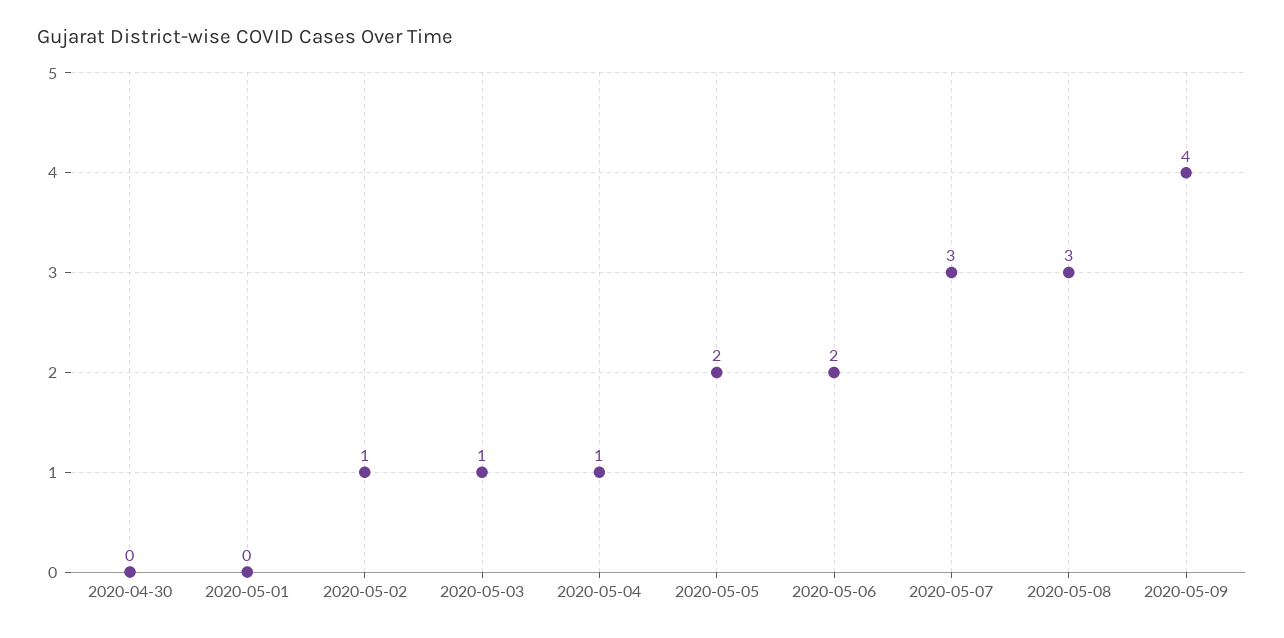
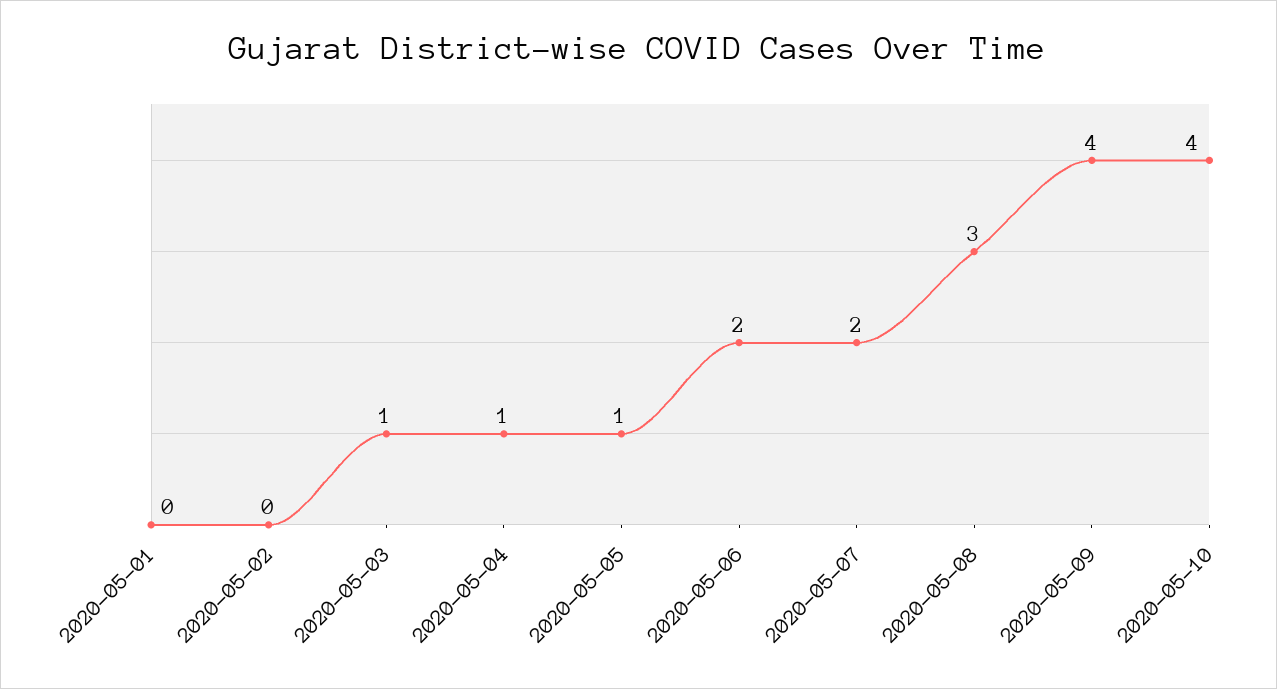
2020-04-30: 0 -> none
2020-05-02: 1 -> 0
2020-05-05: 2 -> 1
2020-05-07: 3 -> 2
2020-05-10: none -> 4

